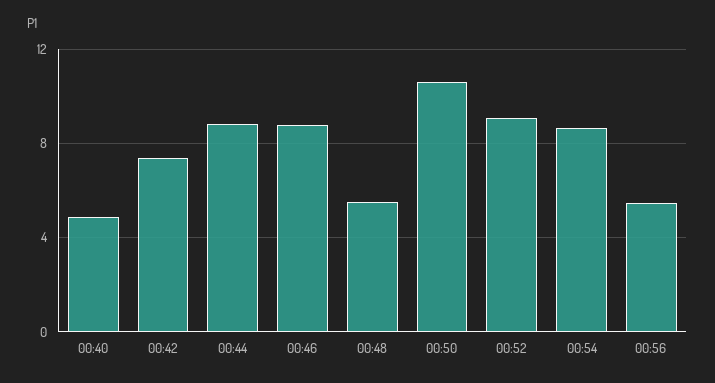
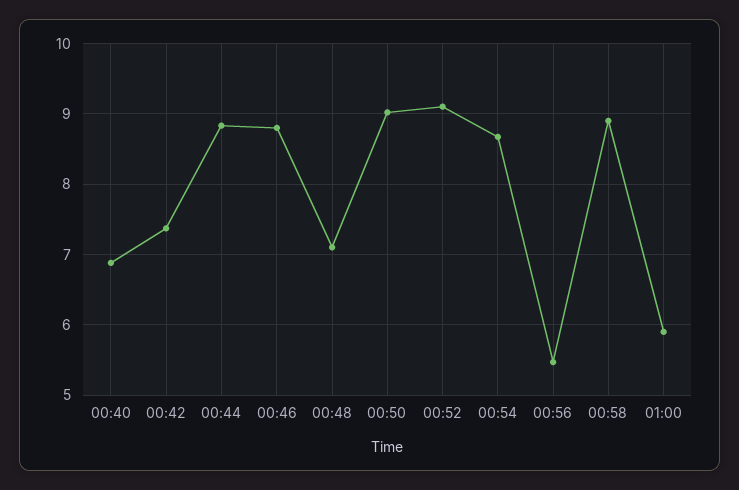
00:40: 5 -> 6.9
00:48: 5.5 -> 7.1
00:50: 10.5 -> 9
00:58: none -> 8.9
01:00: none -> 5.9

